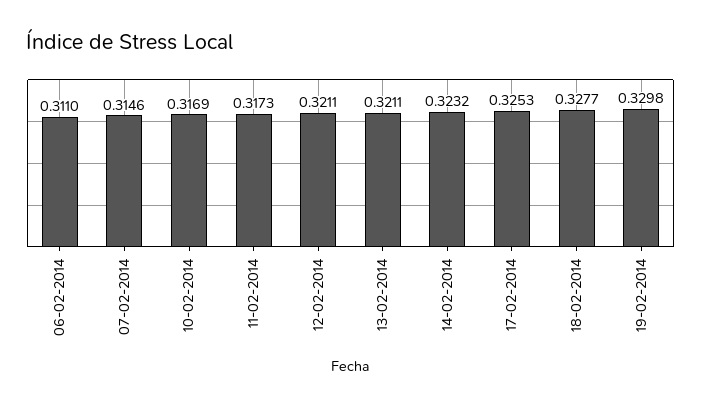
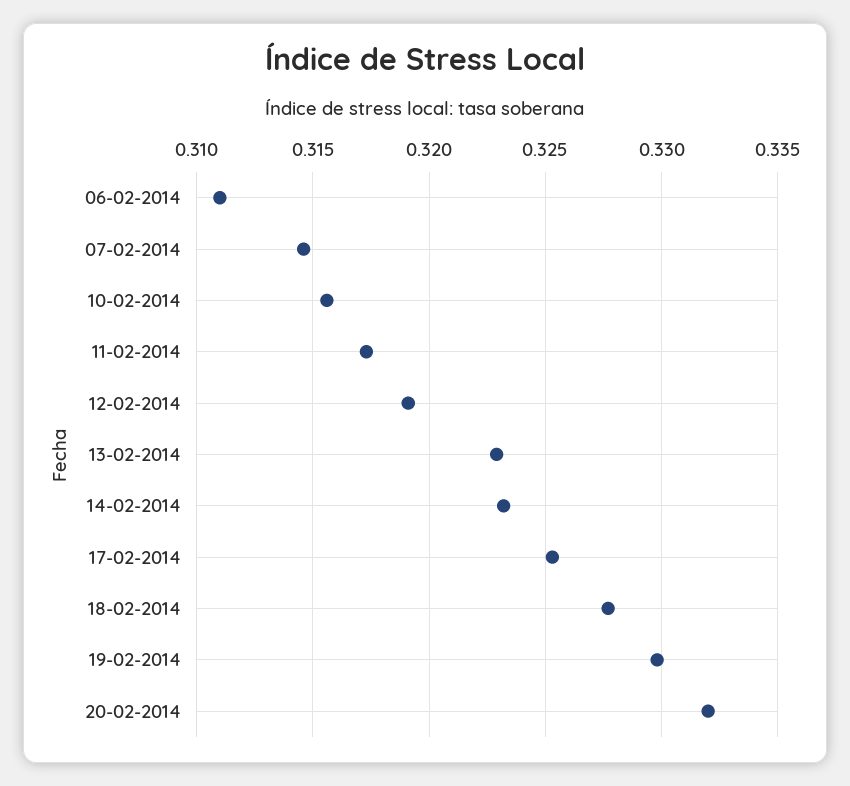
10-02-2014: 0.3169 -> 0.3155
12-02-2014: 0.3211 -> 0.319
13-02-2014: 0.3211 -> 0.323
20-02-2014: none -> 0.332

